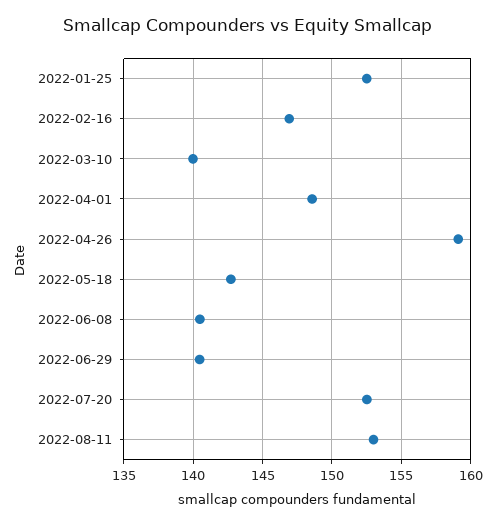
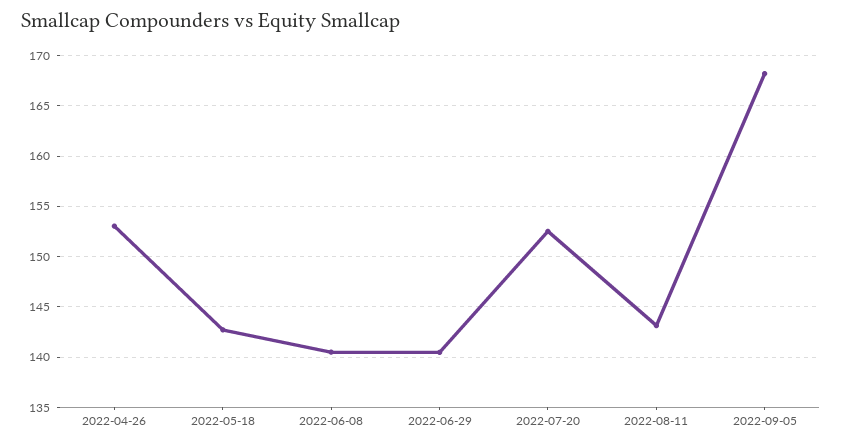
2022-01-25: 152.5 -> none
2022-02-16: 147 -> none
2022-03-10: 140 -> none
2022-04-01: 148.5 -> none
2022-04-26: 159 -> 153
2022-08-11: 153 -> 143
2022-09-05: none -> 168

